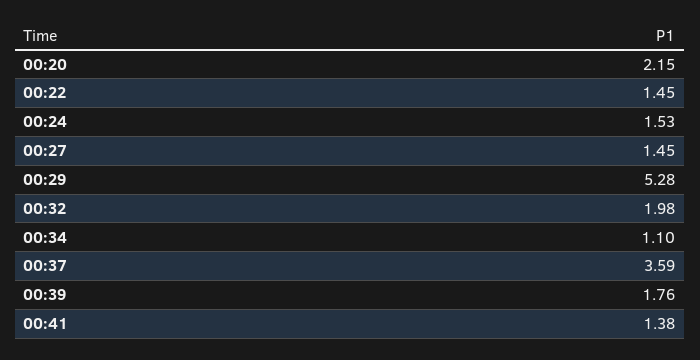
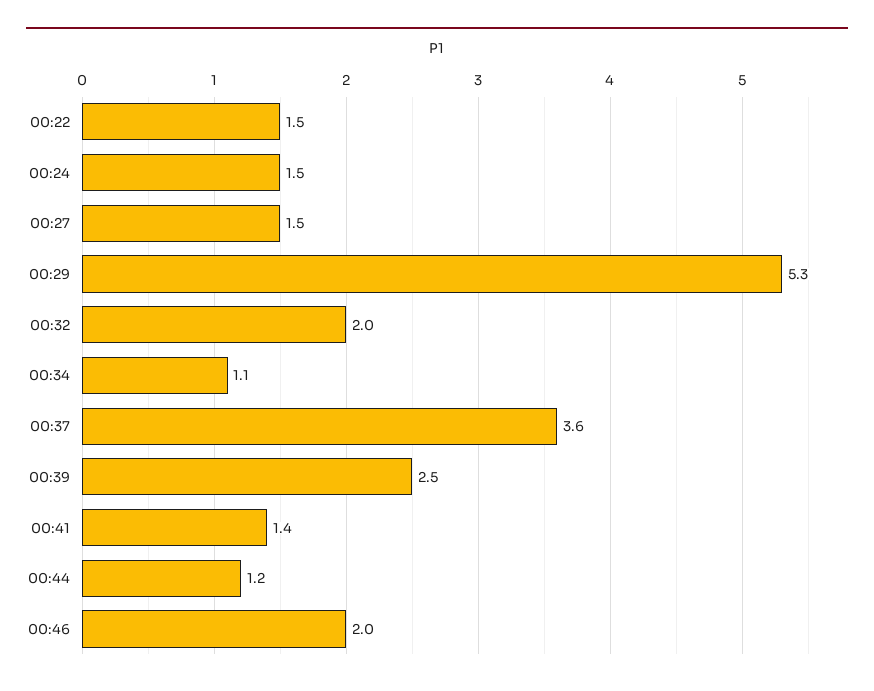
00:20: 2.15 -> none
00:39: 1.76 -> 2.5
00:44: none -> 1.2
00:46: none -> 2

